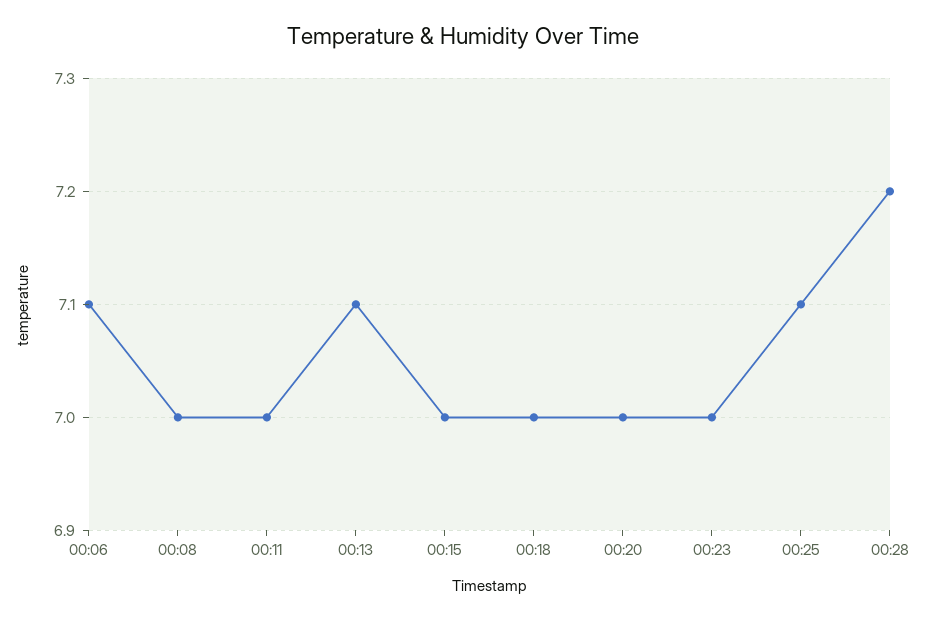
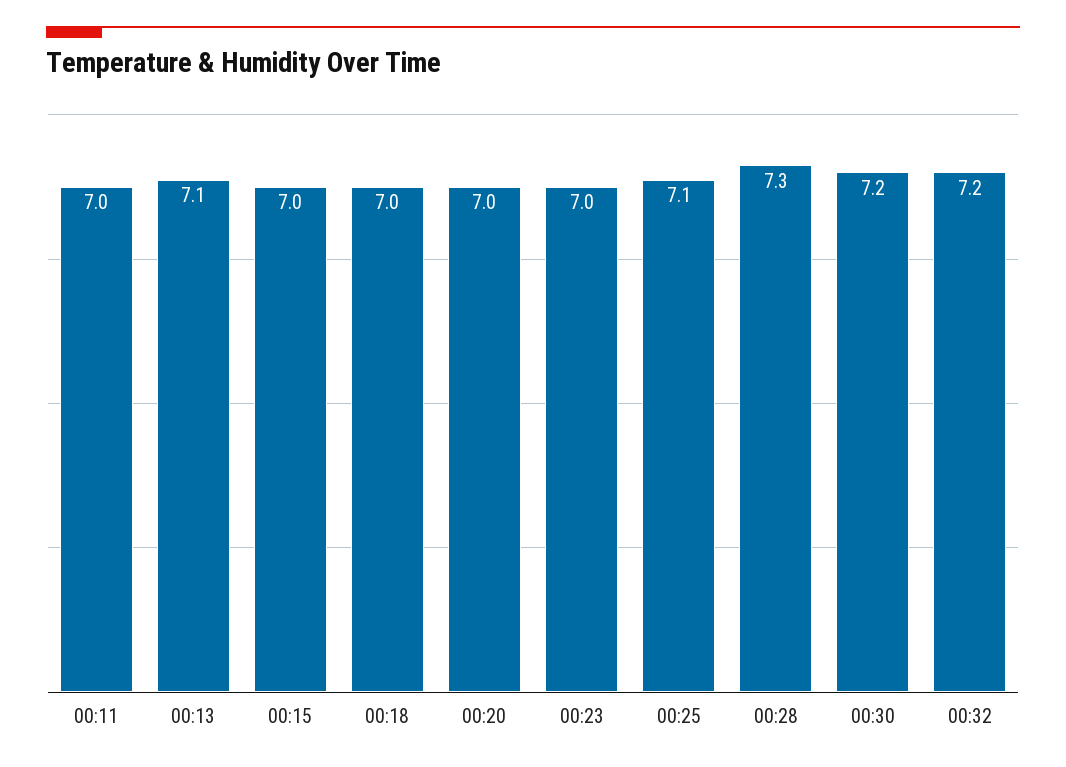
00:06: 7.1 -> none
00:08: 7 -> none
00:28: 7.2 -> 7.3
00:30: none -> 7.2
00:32: none -> 7.2

